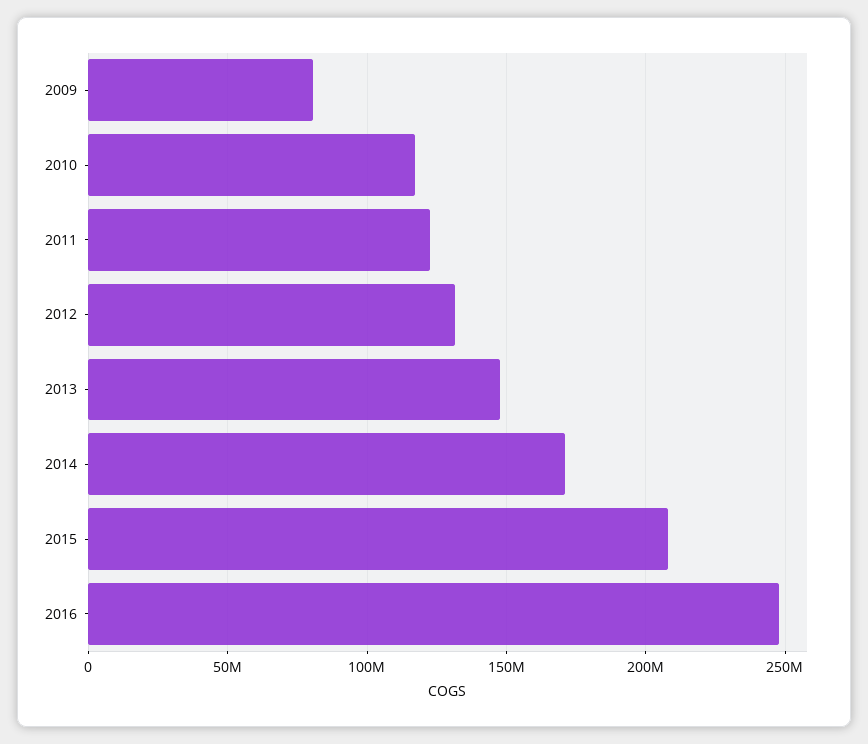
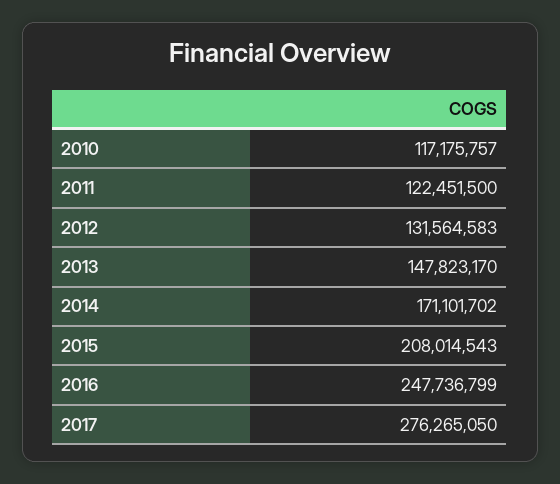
2009: 80000000 -> none
2017: none -> 276265050

